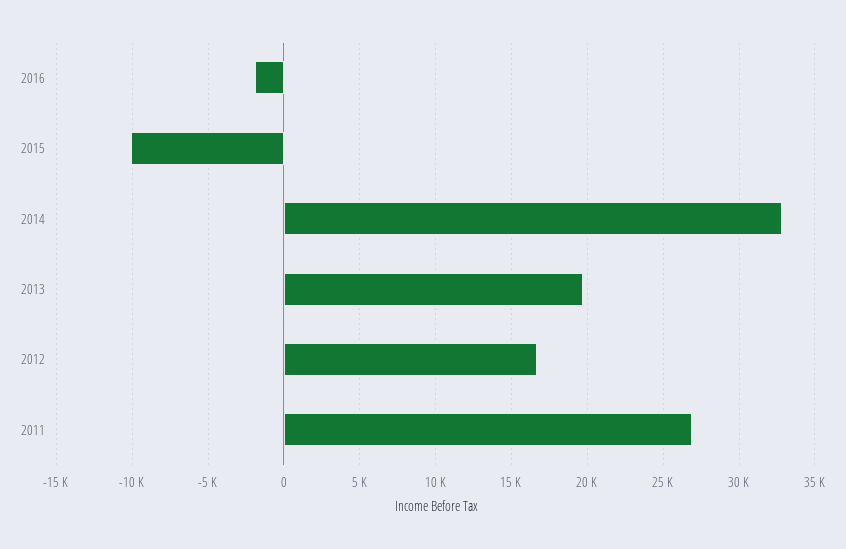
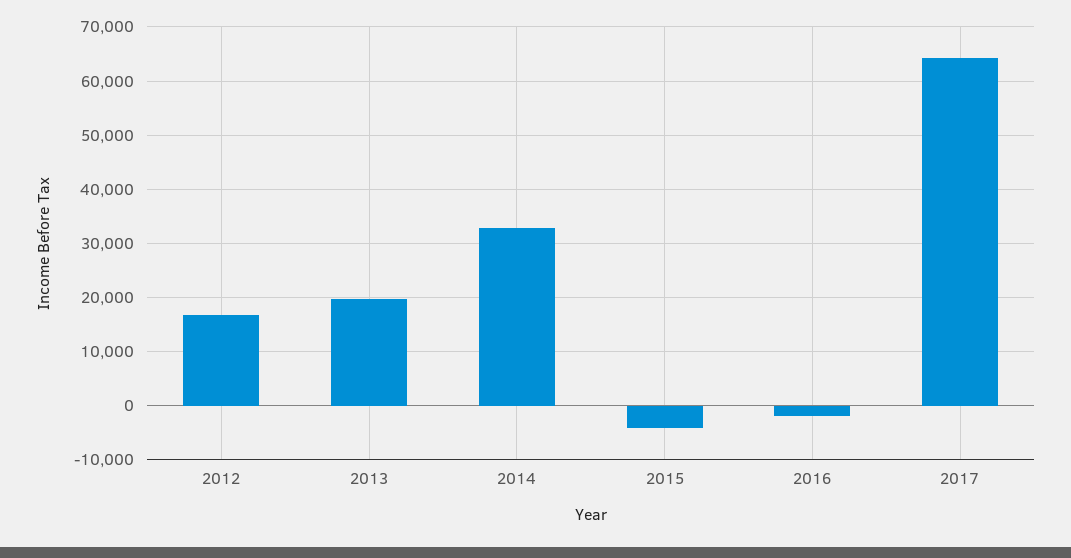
2015: -10000 -> -4000
2011: 27000 -> none
2017: none -> 64000

